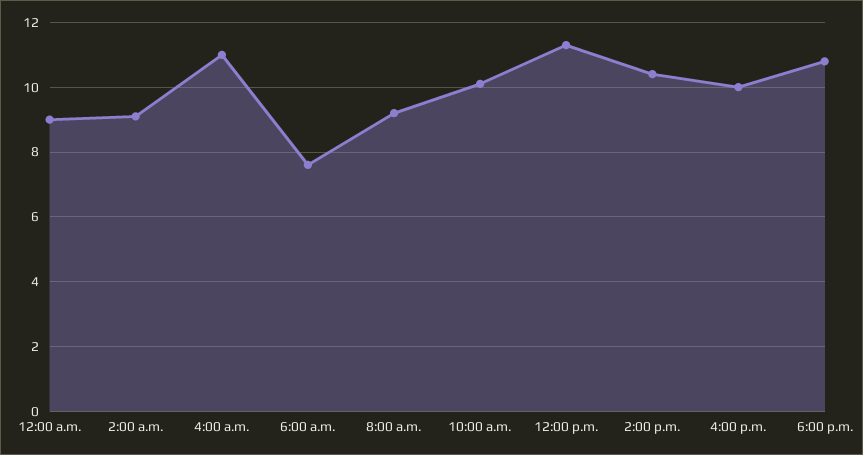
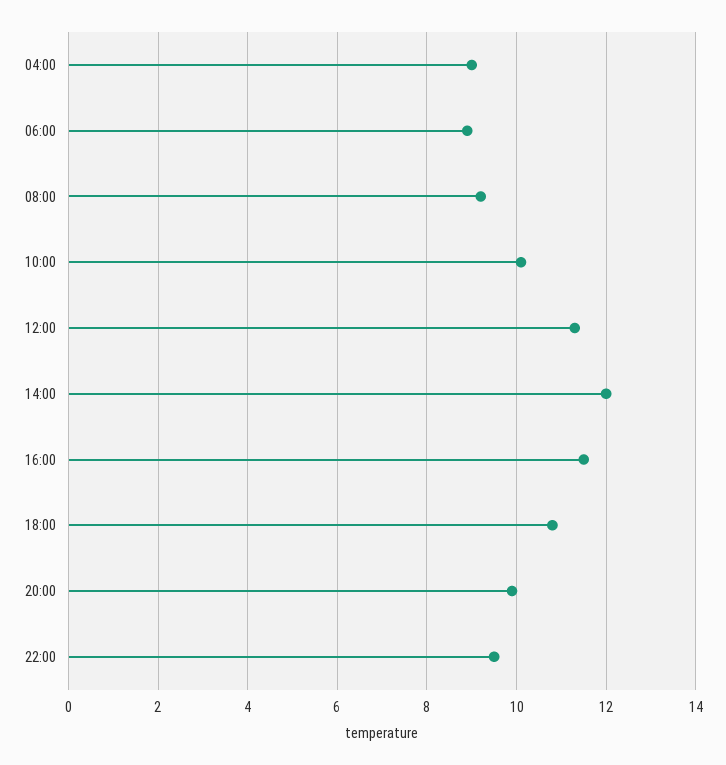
12:00 a.m.: 9 -> none
2:00 a.m.: 9 -> none
4:00 a.m.: 11 -> 9
6:00 a.m.: 7.5 -> 9
2:00 p.m.: 10.5 -> 12
4:00 p.m.: 10 -> 11.5
20:00: none -> 10
22:00: none -> 9.5

